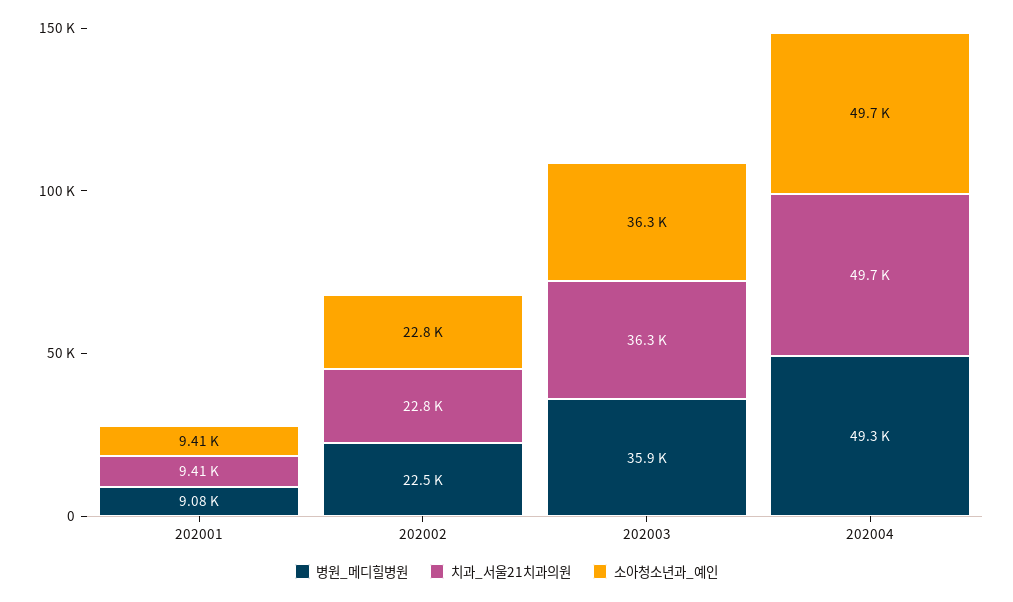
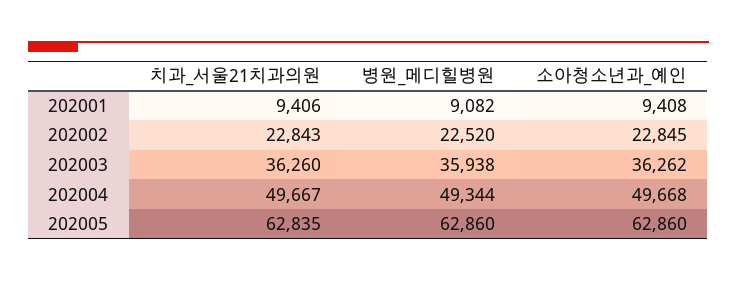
치과_서울21치과의원, 202005: none -> 62835
병원_메디힐병원, 202005: none -> 62860
소아청소년과_예인, 202005: none -> 62860

